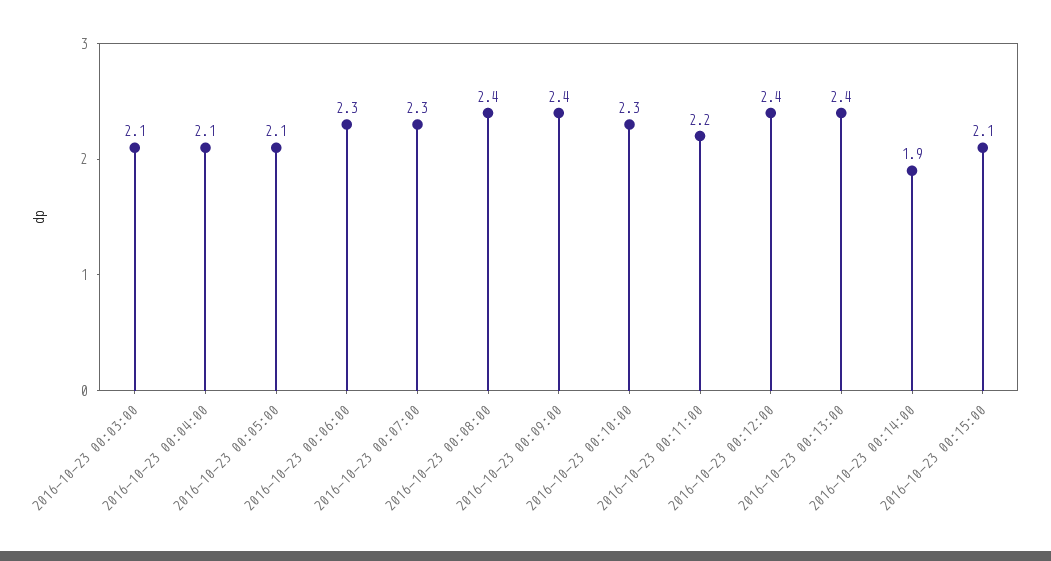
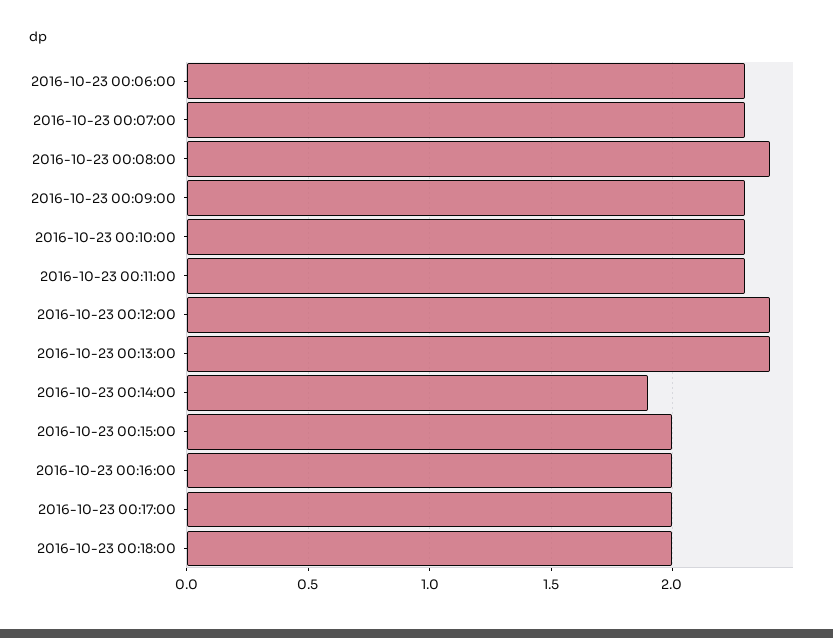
2016-10-23 00:03:00: 2.1 -> none
2016-10-23 00:04:00: 2.1 -> none
2016-10-23 00:05:00: 2.1 -> none
2016-10-23 00:09:00: 2.4 -> 2.3
2016-10-23 00:11:00: 2.2 -> 2.3
2016-10-23 00:15:00: 2.1 -> 2
2016-10-23 00:16:00: none -> 2
2016-10-23 00:17:00: none -> 2
2016-10-23 00:18:00: none -> 2

